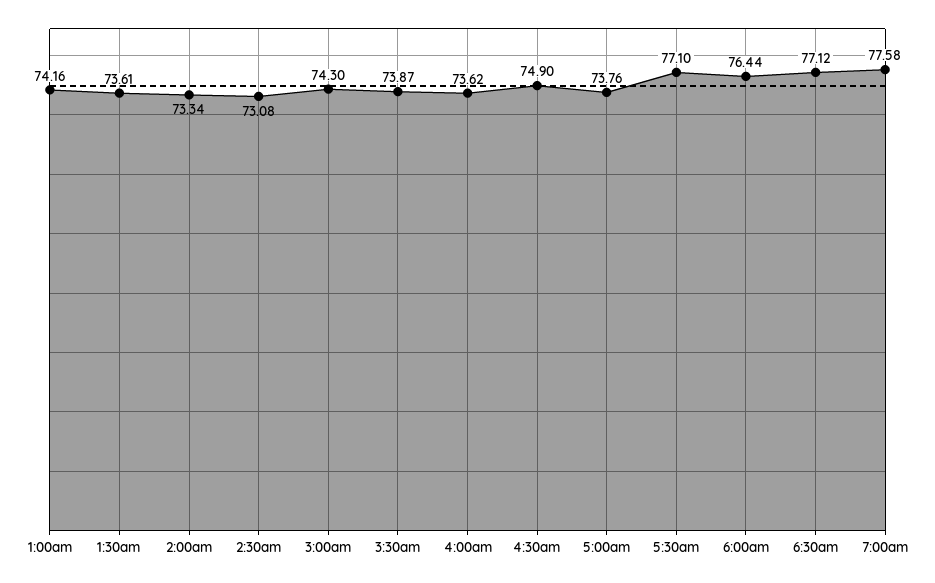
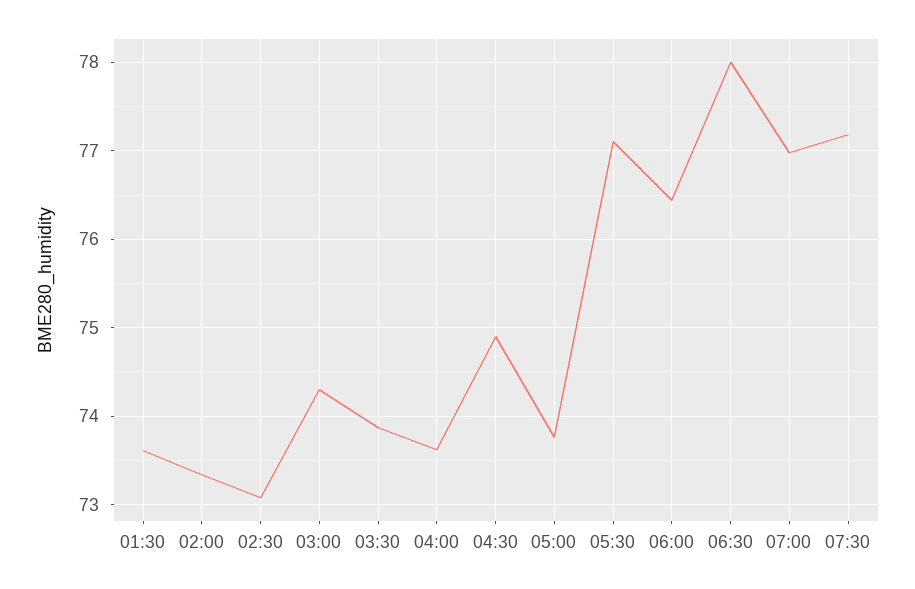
1:00am: 74.16 -> none
6:30am: 77.12 -> 78
7:00am: 77.58 -> 77
07:30: none -> 77.2

